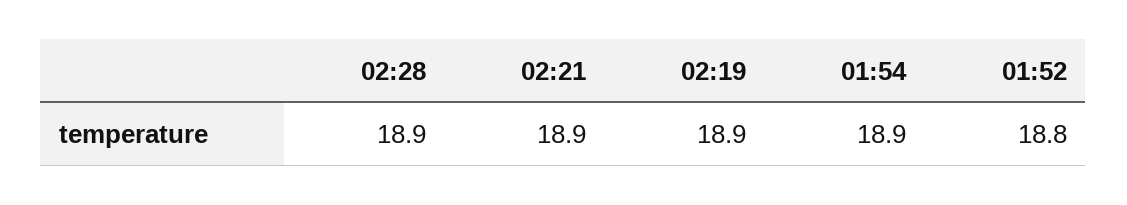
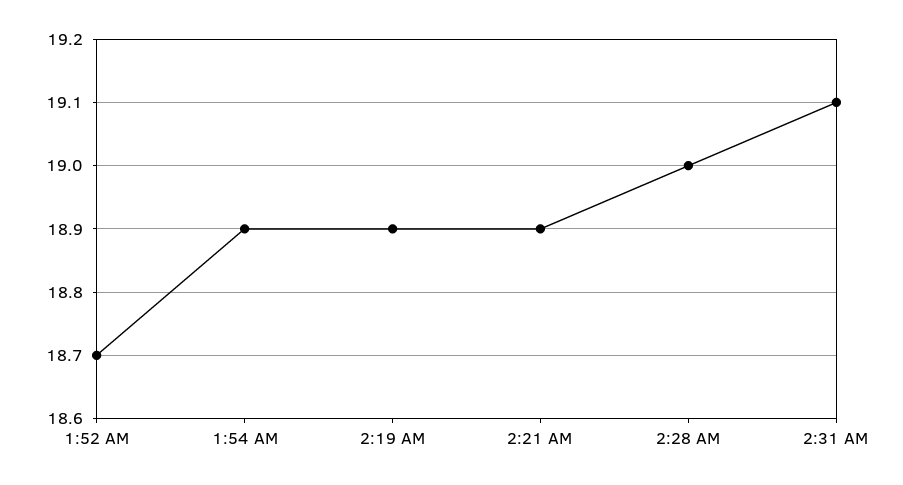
02:28: 18.9 -> 19
01:52: 18.8 -> 18.7
2:31 AM: none -> 19.1

